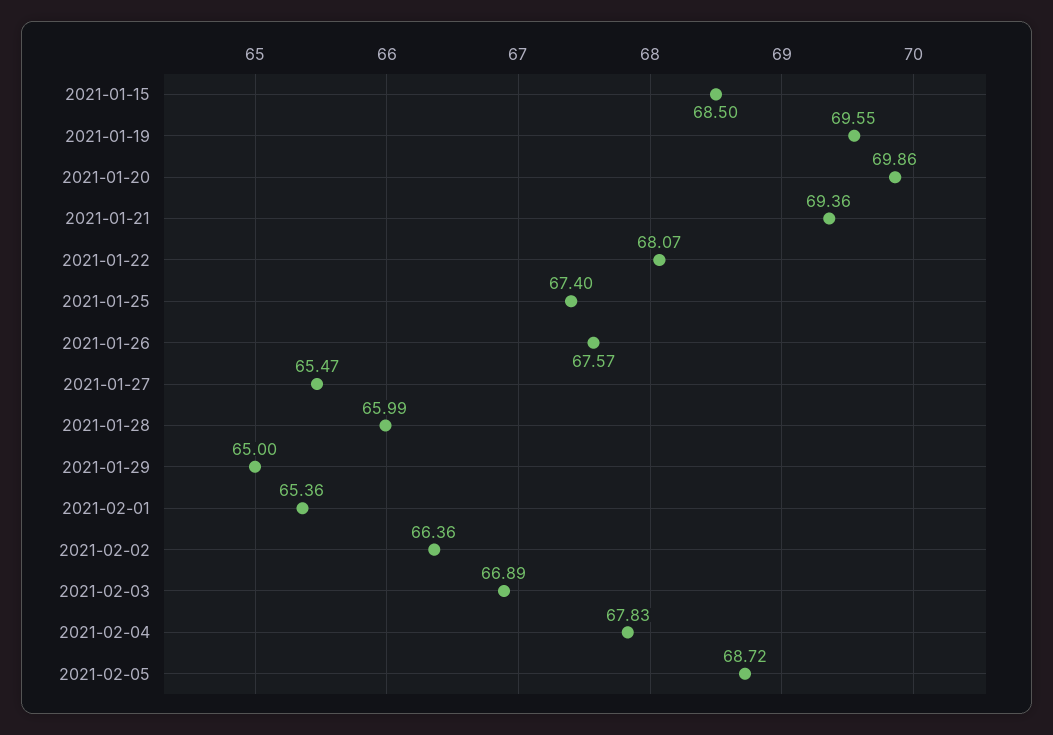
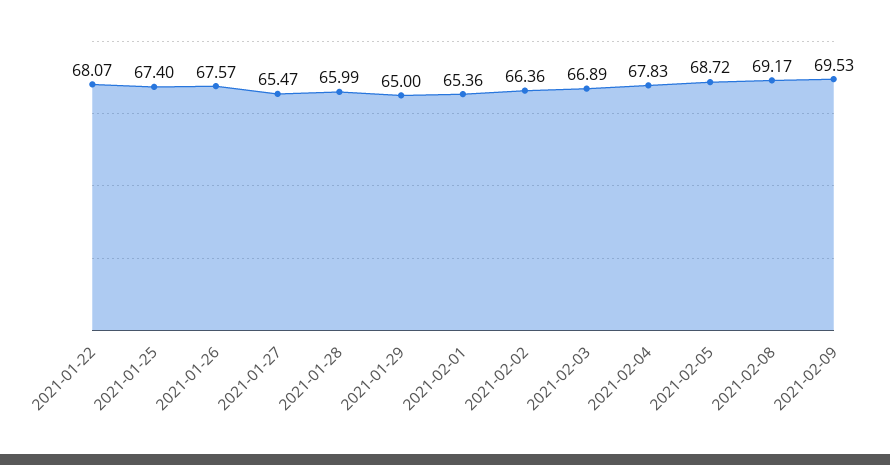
2021-01-15: 68.5 -> none
2021-01-19: 69.55 -> none
2021-01-20: 69.86 -> none
2021-01-21: 69.36 -> none
2021-02-08: none -> 69.17
2021-02-09: none -> 69.53

